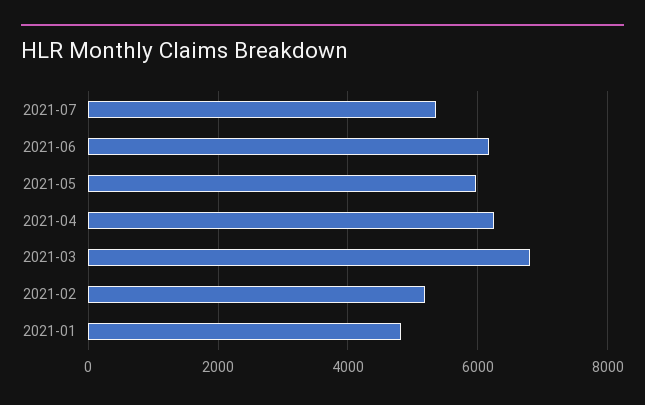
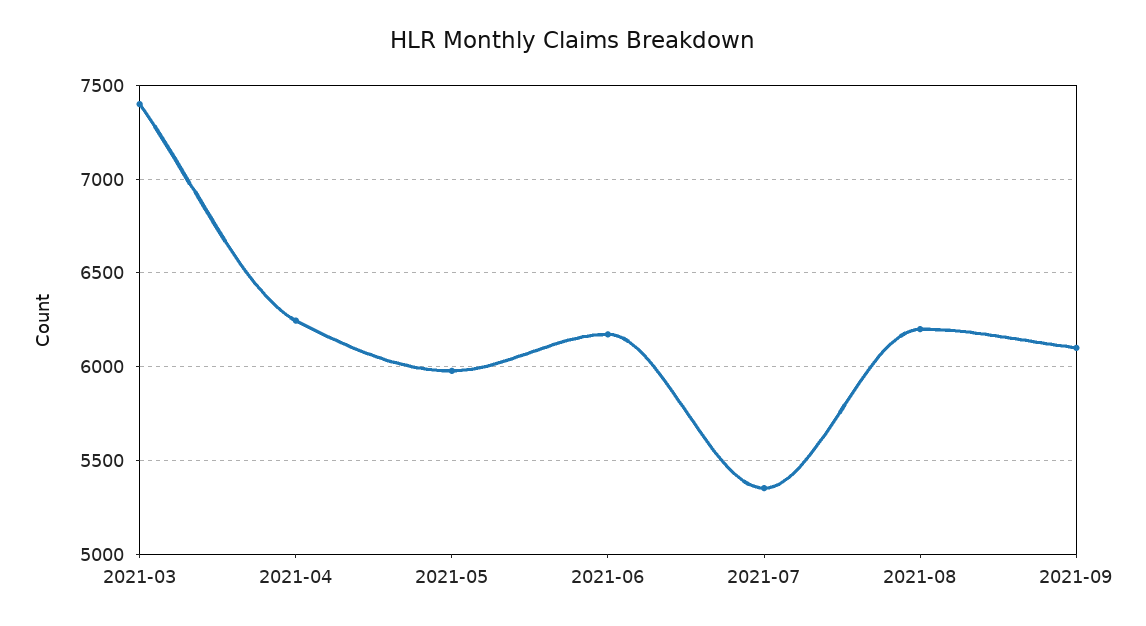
2021-03: 6800 -> 7400
2021-02: 5200 -> none
2021-01: 4800 -> none
2021-08: none -> 6200
2021-09: none -> 6100

